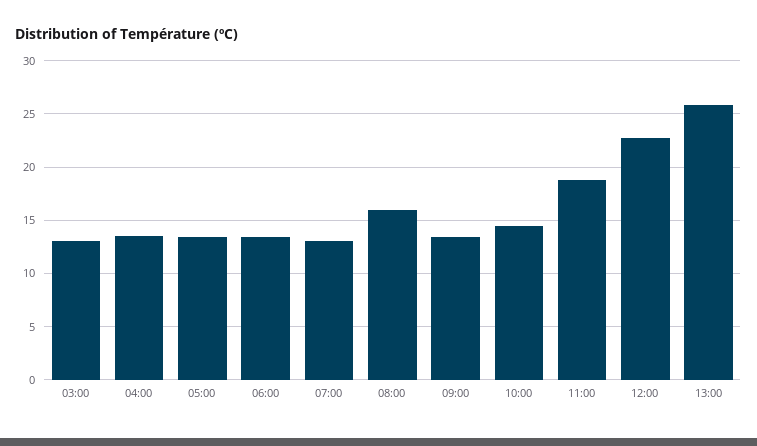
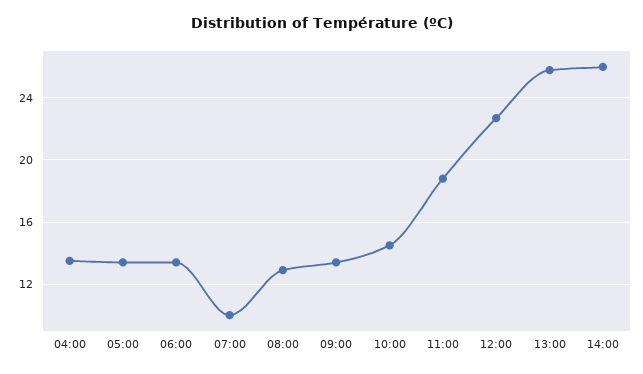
03:00: 13 -> none
07:00: 13 -> 10
08:00: 16 -> 13
14:00: none -> 26

